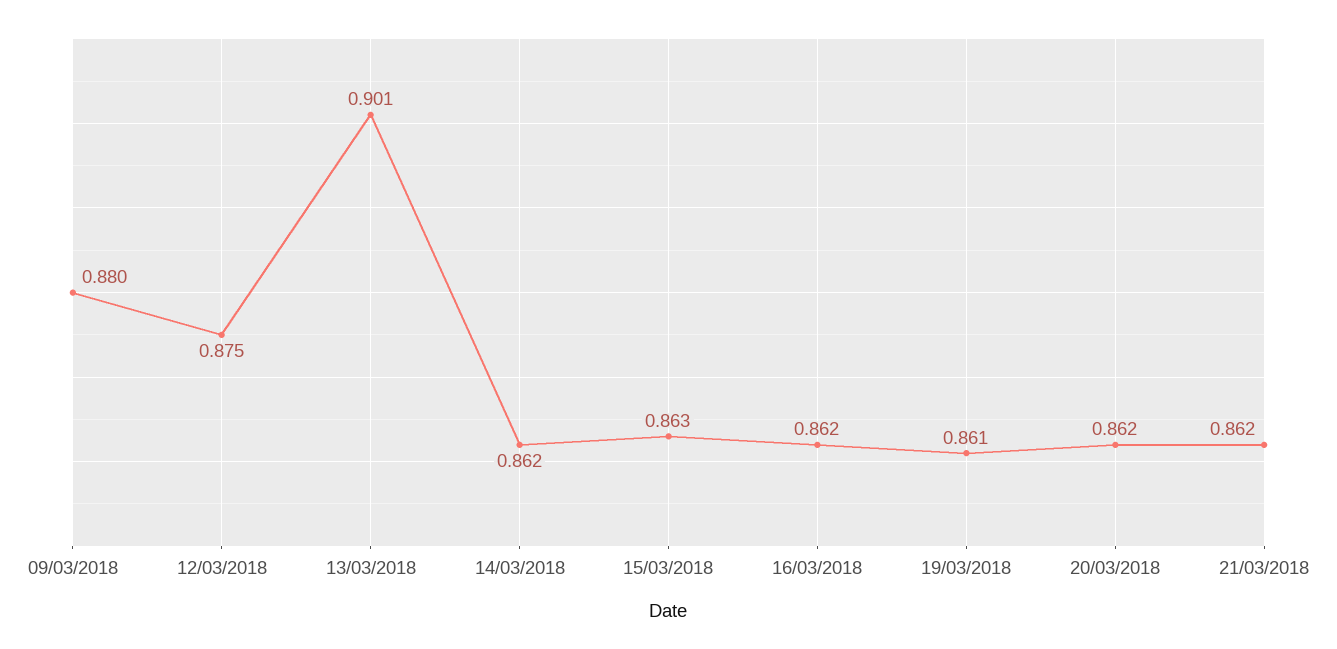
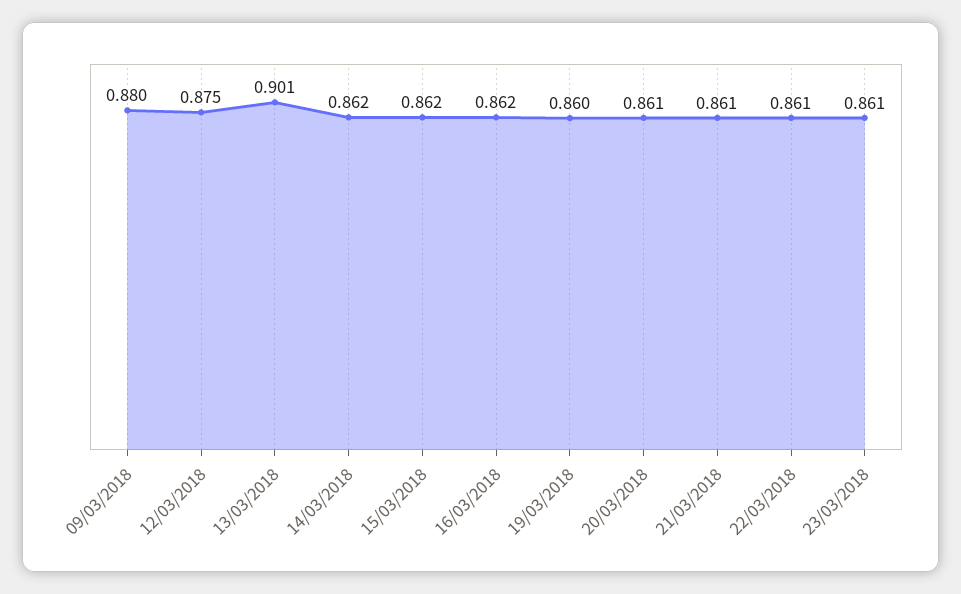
15/03/2018: 0.863 -> 0.862
19/03/2018: 0.861 -> 0.86
20/03/2018: 0.862 -> 0.861
21/03/2018: 0.862 -> 0.861
22/03/2018: none -> 0.861
23/03/2018: none -> 0.861

